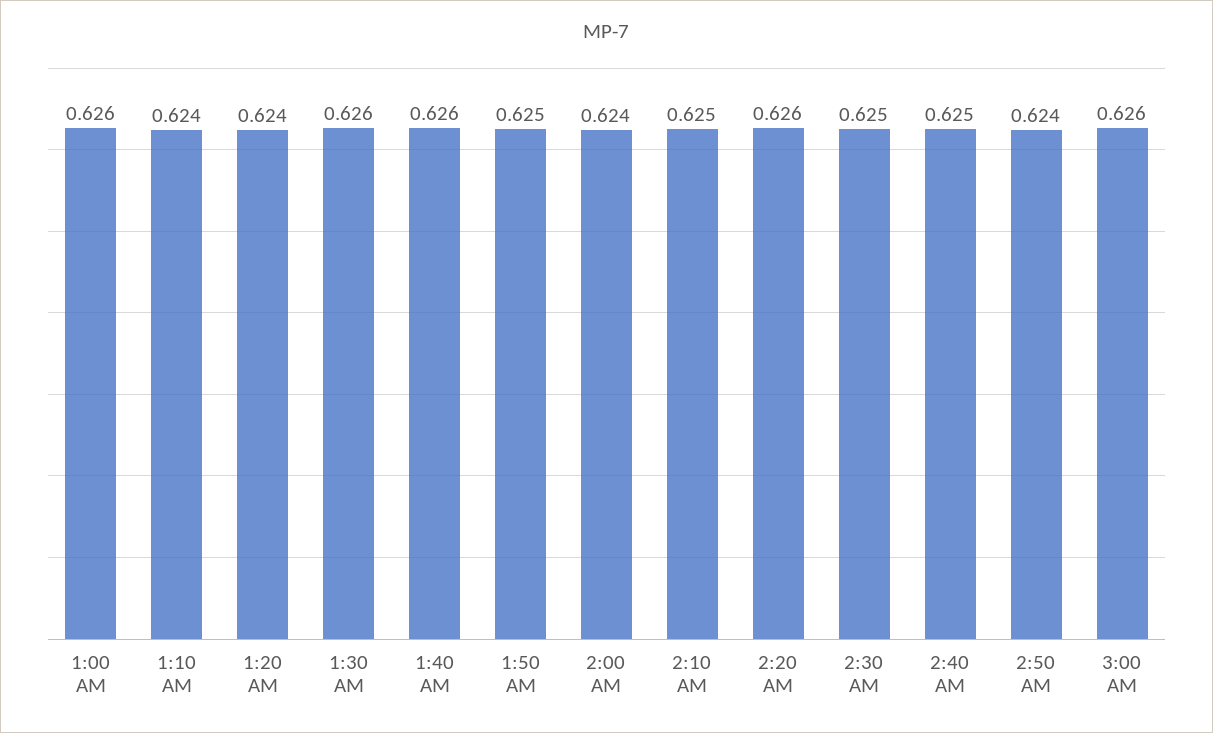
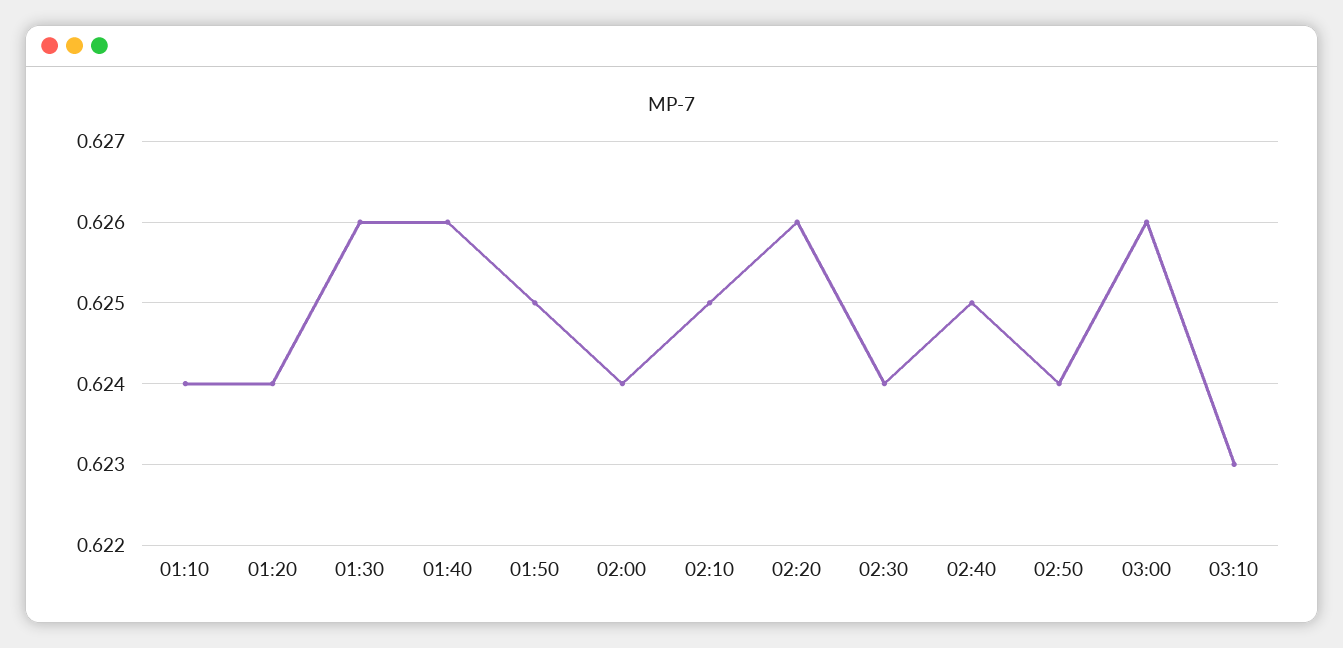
1:00 AM: 0.626 -> none
2:30 AM: 0.625 -> 0.624
03:10: none -> 0.623

